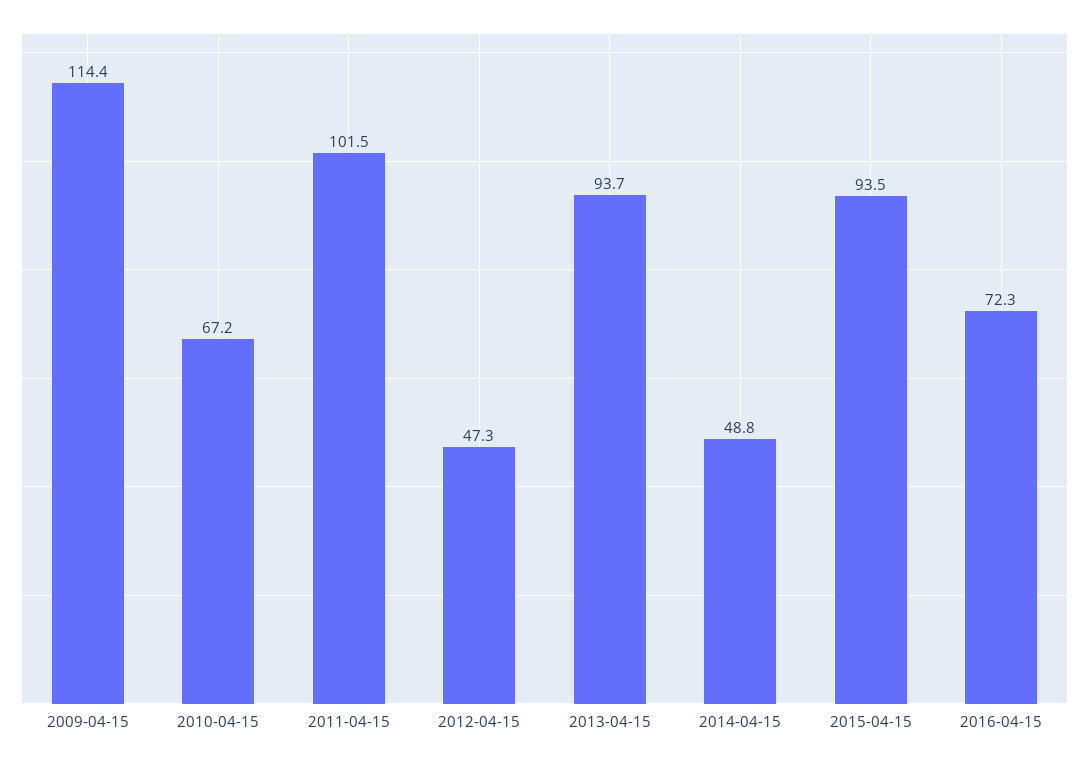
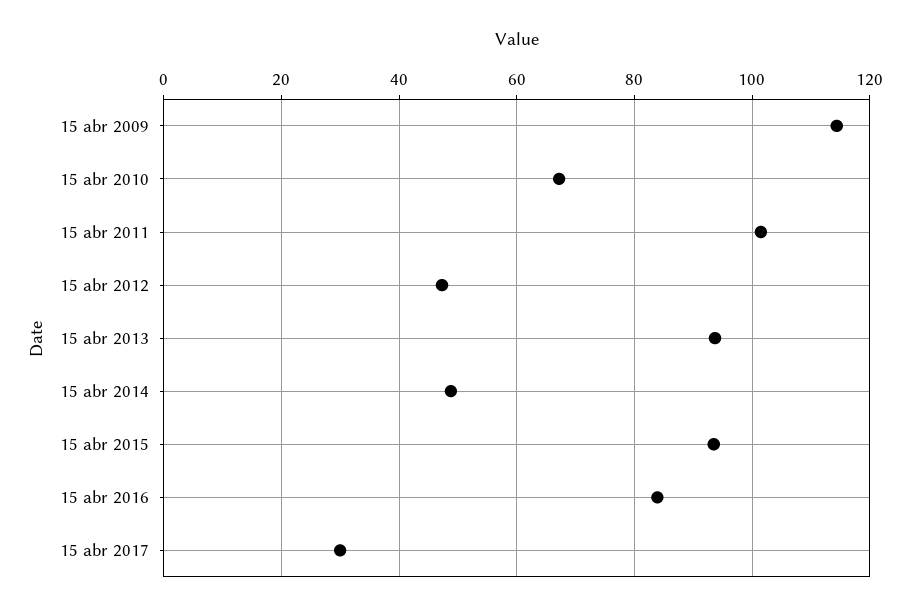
2016-04-15: 72.3 -> 84
15 abr 2017: none -> 30

